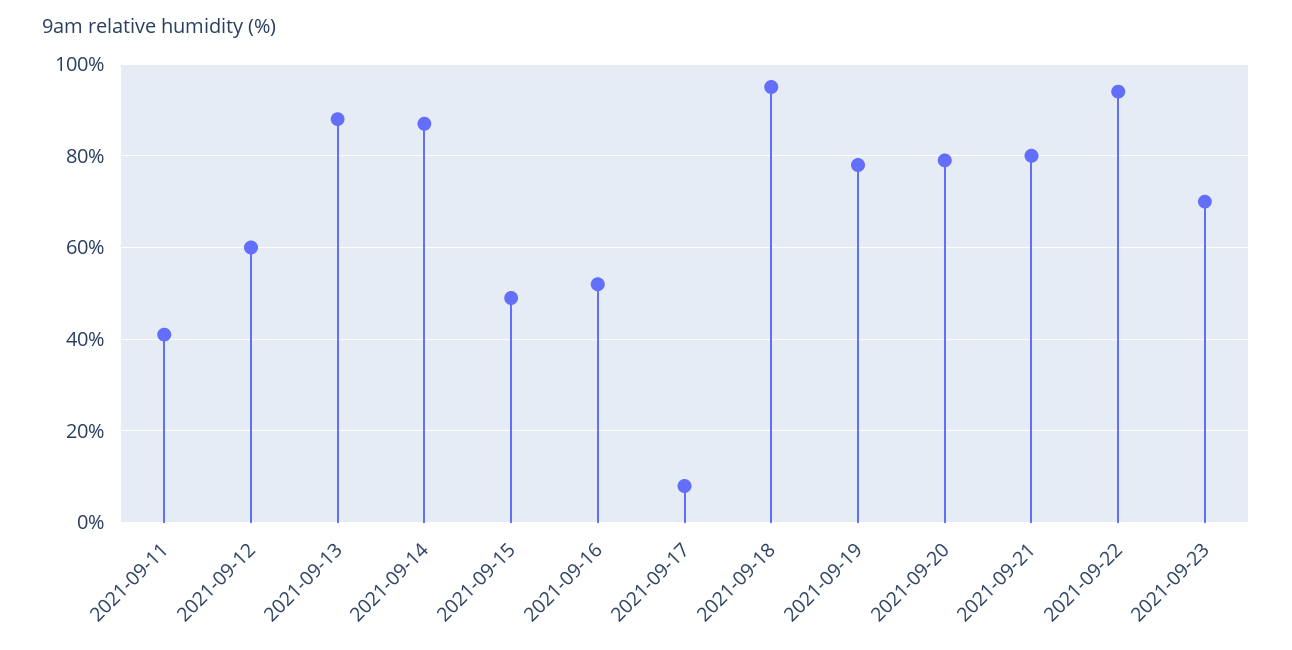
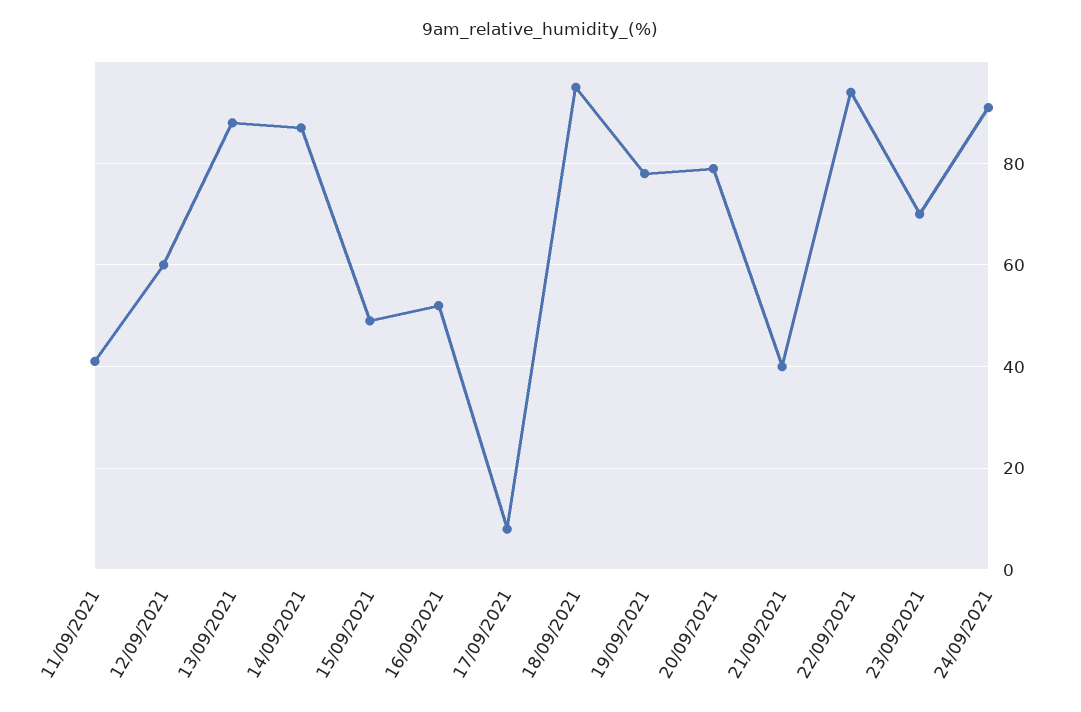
2021-09-21: 80 -> 40
24/09/2021: none -> 90

